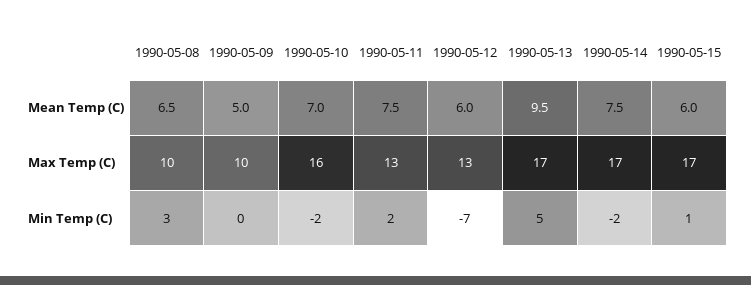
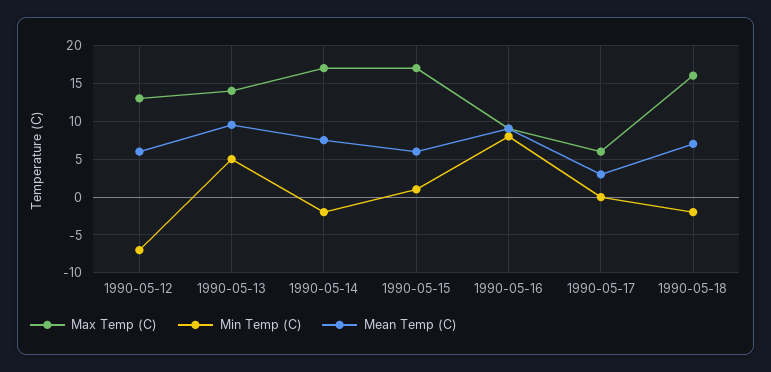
Mean Temp (C), 1990-05-08: 6.5 -> none
Mean Temp (C), 1990-05-09: 5 -> none
Mean Temp (C), 1990-05-10: 7 -> none
Mean Temp (C), 1990-05-11: 7.5 -> none
Max Temp (C), 1990-05-08: 10 -> none
Max Temp (C), 1990-05-09: 10 -> none
Max Temp (C), 1990-05-10: 16 -> none
Max Temp (C), 1990-05-11: 13 -> none
Max Temp (C), 1990-05-13: 17 -> 14
Min Temp (C), 1990-05-08: 3 -> none
Min Temp (C), 1990-05-09: 0 -> none
Min Temp (C), 1990-05-10: -2 -> none
Min Temp (C), 1990-05-11: 2 -> none
Max Temp (C), 1990-05-16: none -> 9
Min Temp (C), 1990-05-16: none -> 8
Mean Temp (C), 1990-05-16: none -> 9
Max Temp (C), 1990-05-17: none -> 6
Min Temp (C), 1990-05-17: none -> 0
Mean Temp (C), 1990-05-17: none -> 3
Max Temp (C), 1990-05-18: none -> 16
Min Temp (C), 1990-05-18: none -> -2
Mean Temp (C), 1990-05-18: none -> 7

